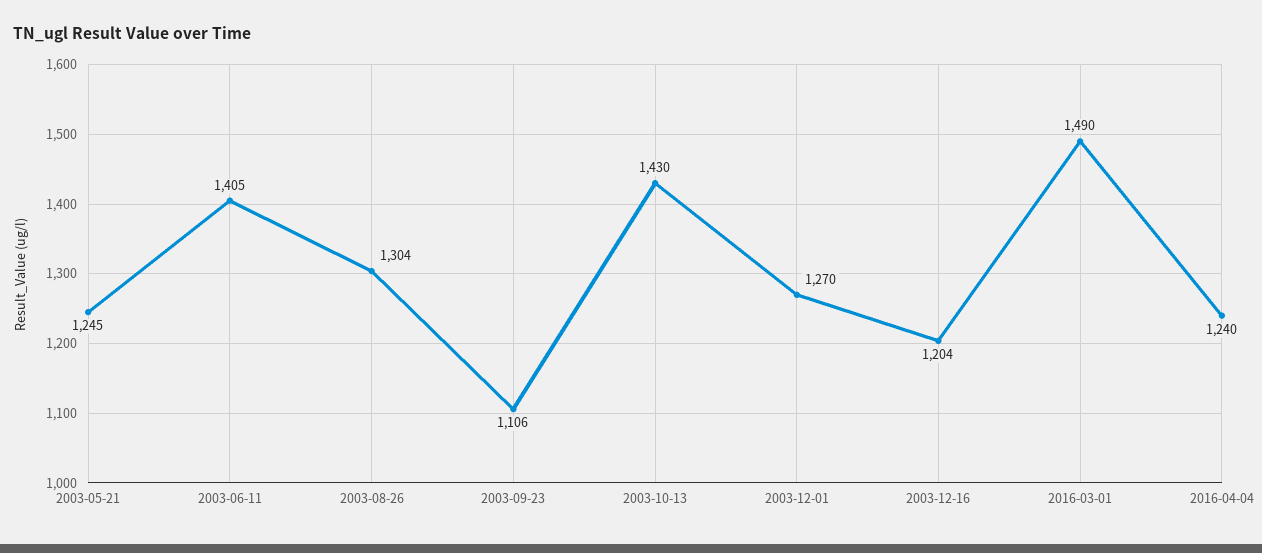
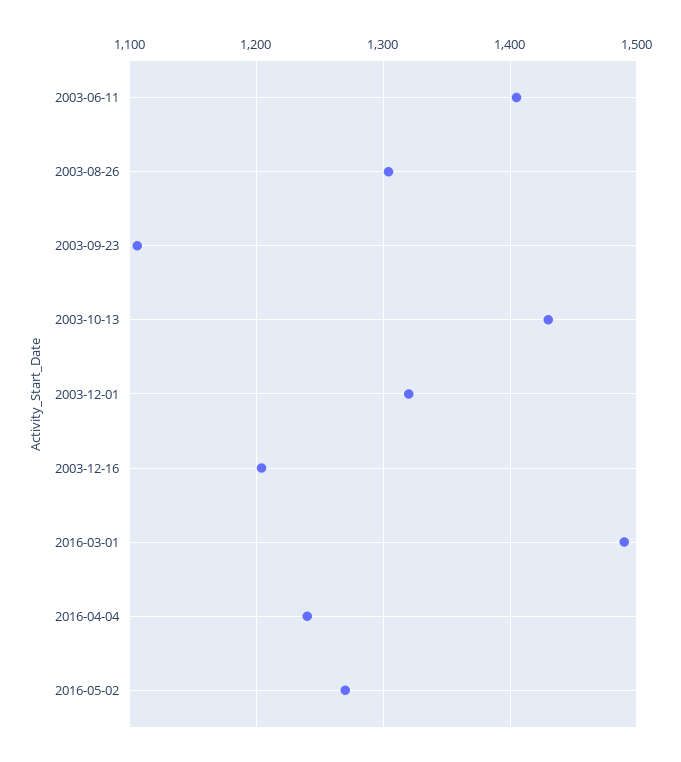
2003-05-21: 1245 -> none
2003-12-01: 1270 -> 1320
2016-05-02: none -> 1270

